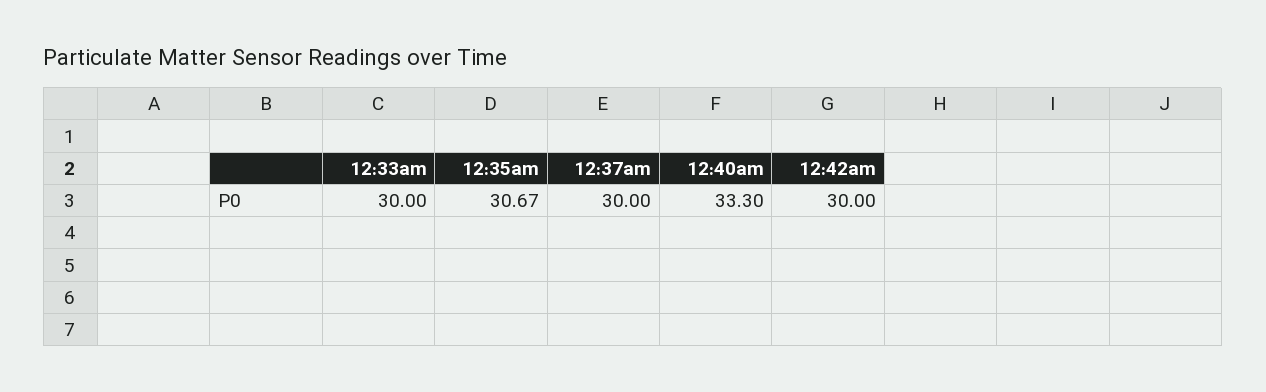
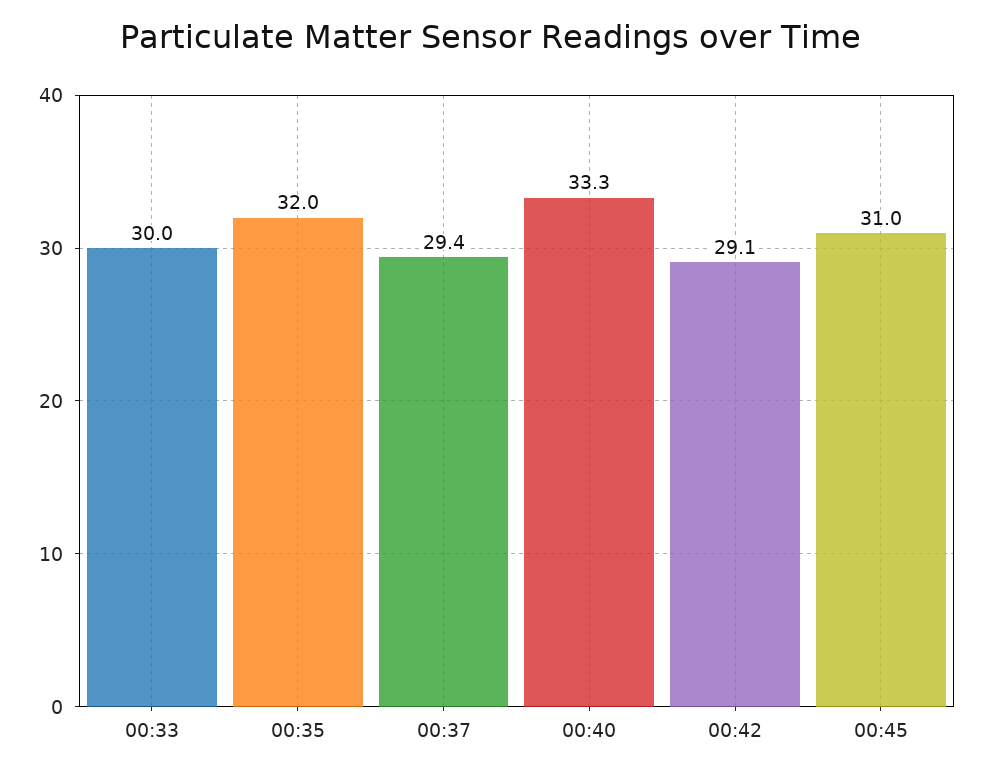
12:35am: 30.67 -> 32
12:37am: 30 -> 29.4
12:42am: 30 -> 29.1
00:45: none -> 31

